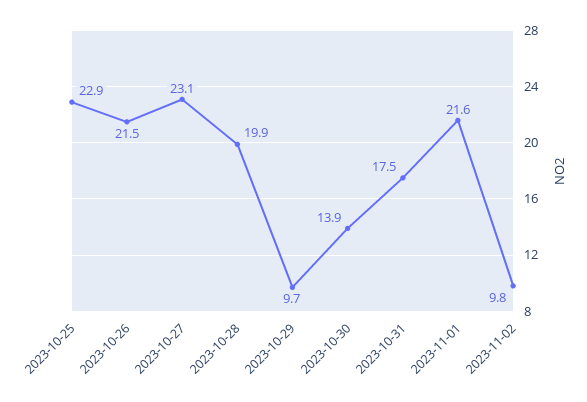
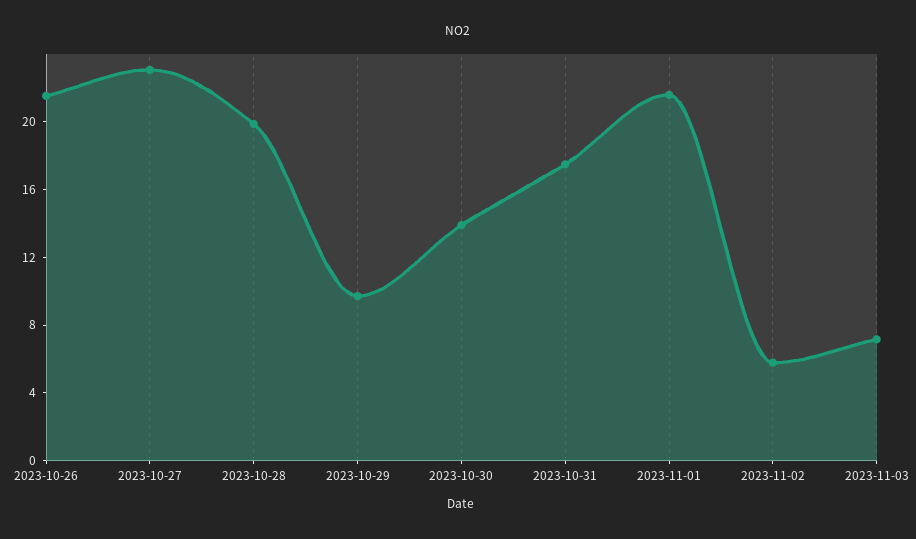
2023-10-25: 22.9 -> none
2023-11-02: 9.8 -> 6
2023-11-03: none -> 7

